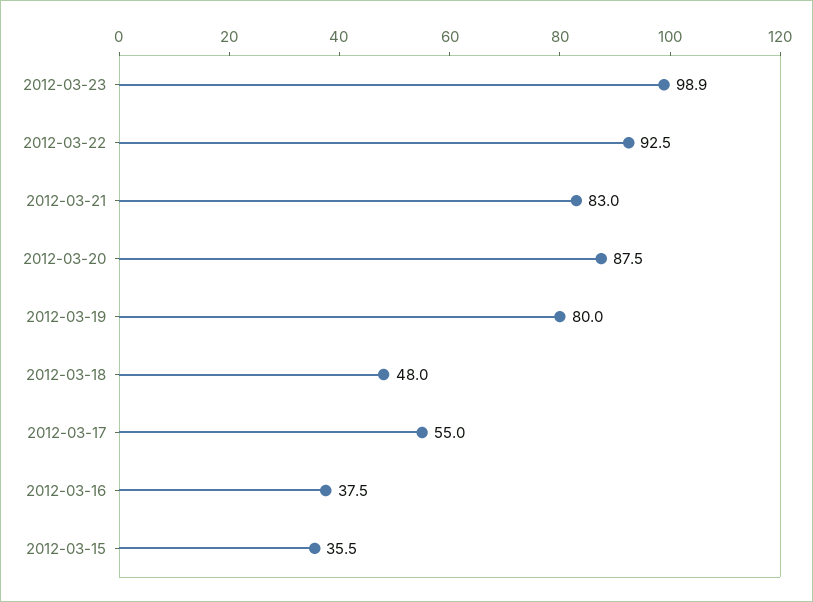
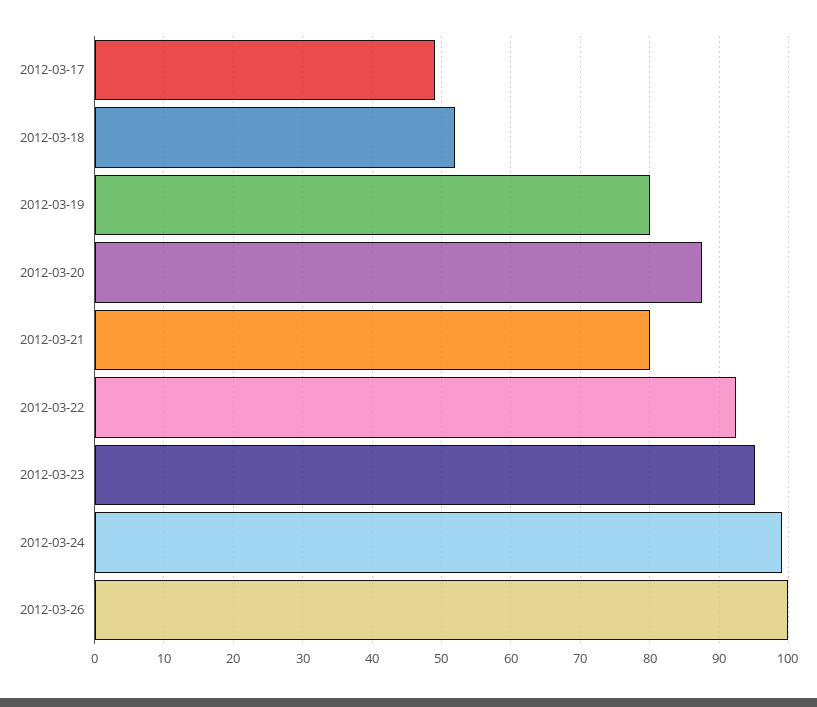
2012-03-23: 98.9 -> 95
2012-03-21: 83 -> 80
2012-03-18: 48 -> 52
2012-03-17: 55 -> 49
2012-03-16: 37.5 -> none
2012-03-15: 35.5 -> none
2012-03-24: none -> 99
2012-03-26: none -> 100

